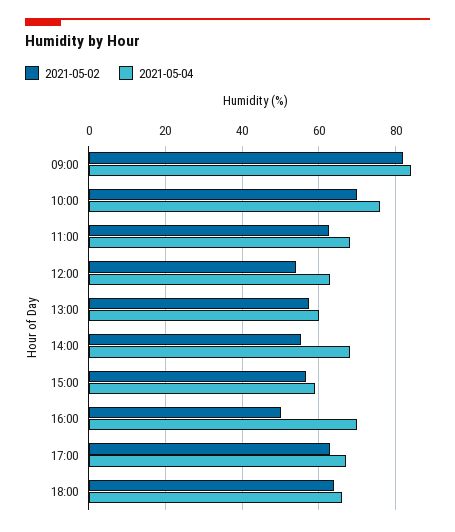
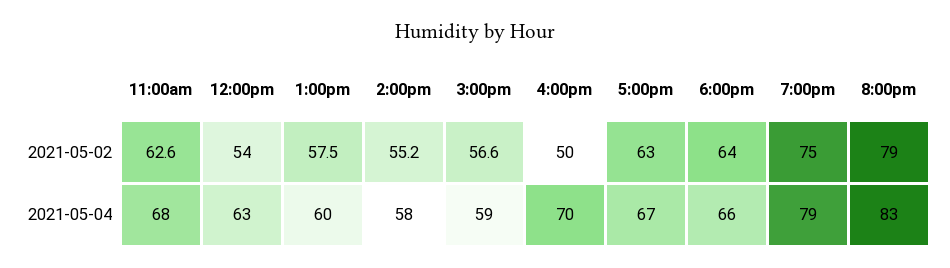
2021-05-02, 09:00: 82 -> none
2021-05-04, 09:00: 84 -> none
2021-05-02, 10:00: 70 -> none
2021-05-04, 10:00: 76 -> none
2021-05-04, 14:00: 68 -> 58
2021-05-02, 7:00pm: none -> 75
2021-05-02, 8:00pm: none -> 79
2021-05-04, 7:00pm: none -> 79
2021-05-04, 8:00pm: none -> 83

